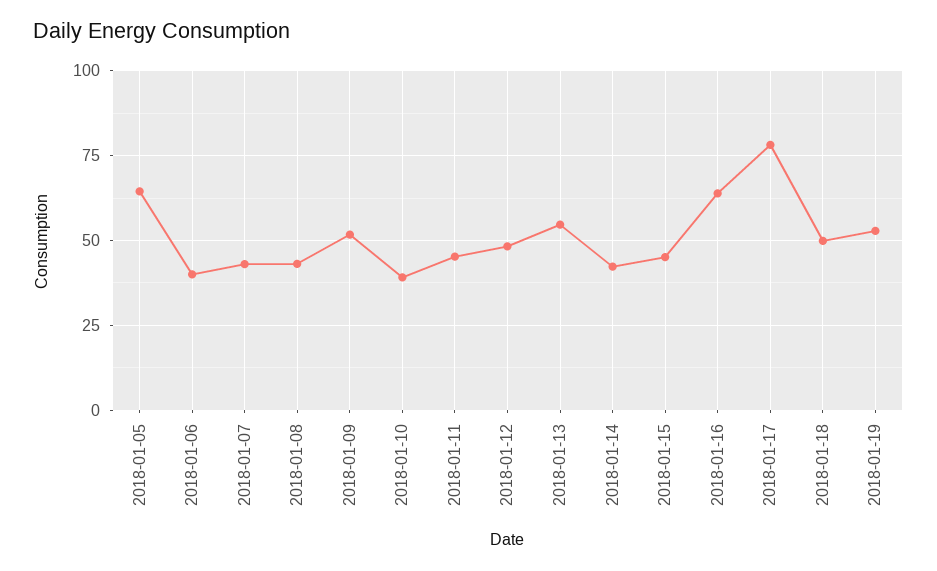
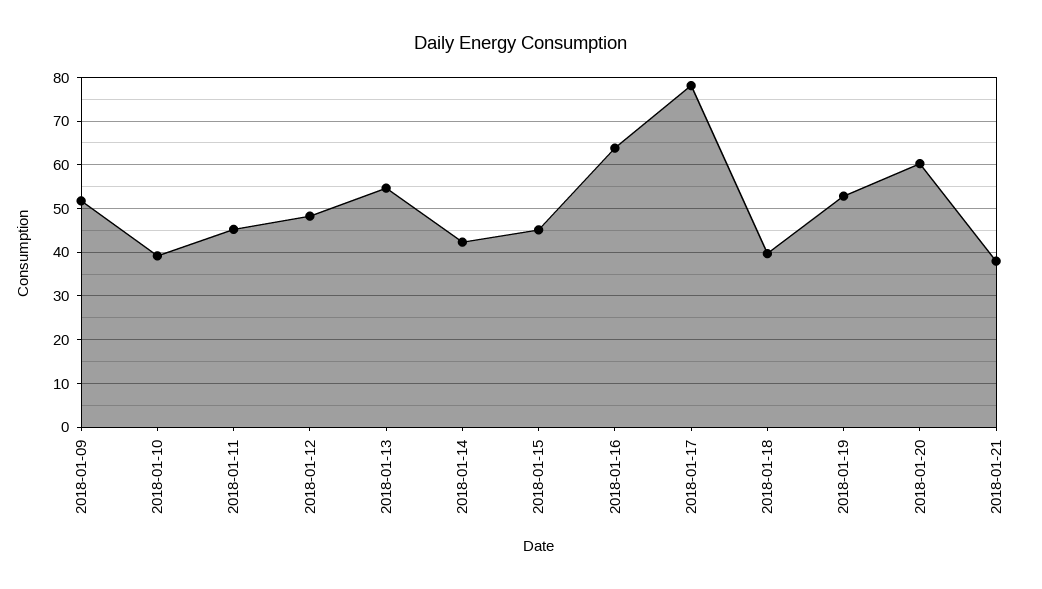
2018-01-05: 65 -> none
2018-01-06: 40 -> none
2018-01-07: 42.5 -> none
2018-01-08: 42.5 -> none
2018-01-18: 50 -> 40
2018-01-20: none -> 60
2018-01-21: none -> 38

